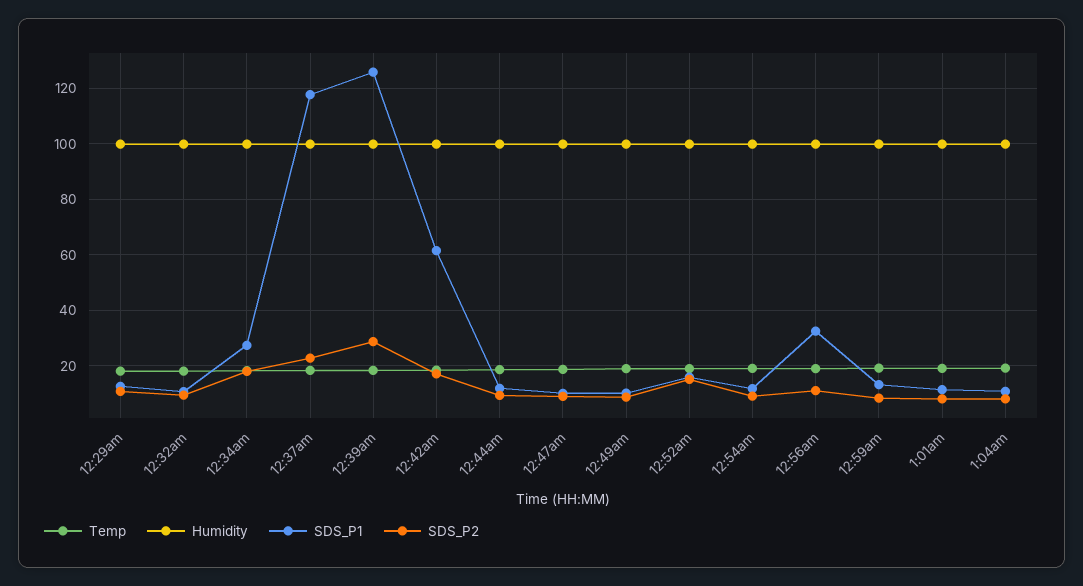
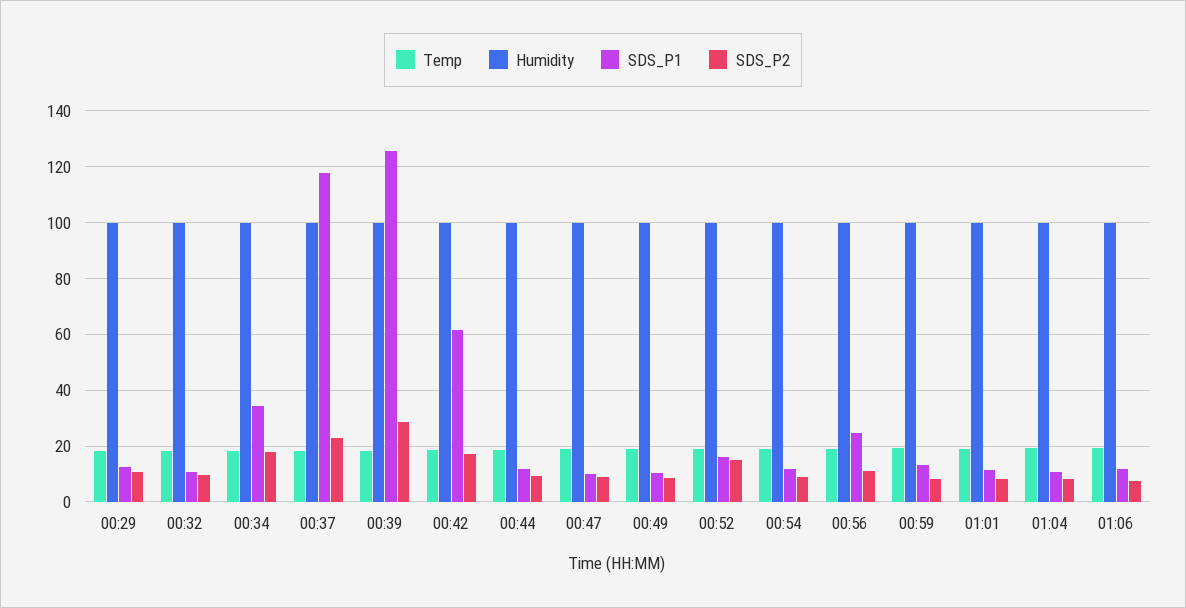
SDS_P1, 12:34am: 27.5 -> 35
SDS_P1, 12:56am: 32.5 -> 25
Temp, 01:06: none -> 20
Humidity, 01:06: none -> 100
SDS_P1, 01:06: none -> 12.5
SDS_P2, 01:06: none -> 7.5

